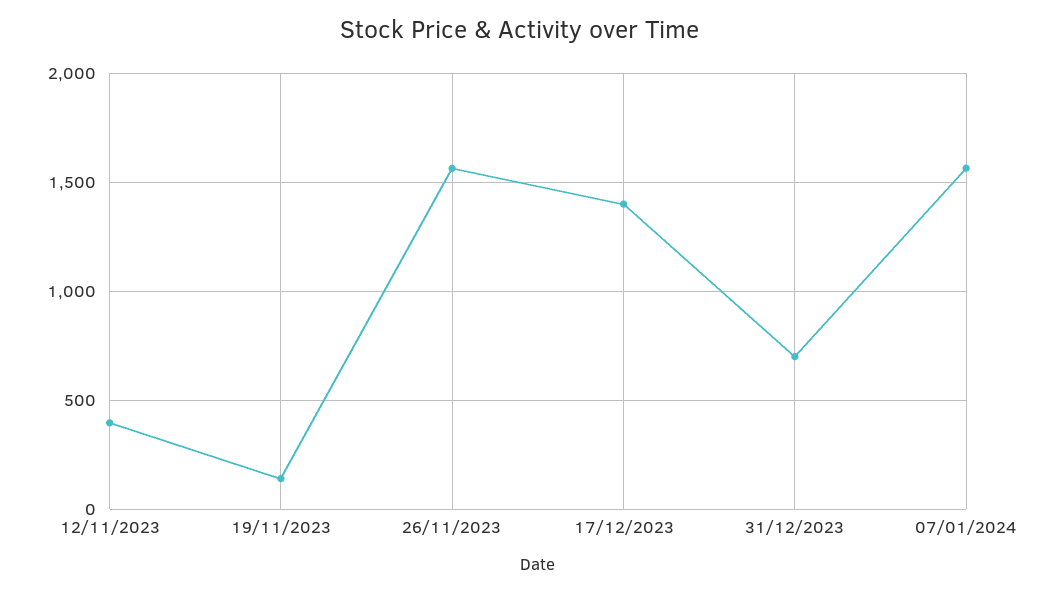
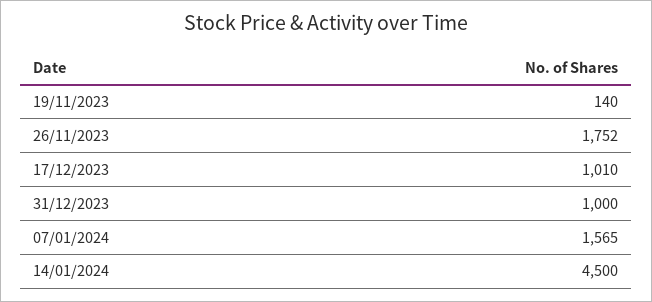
12/11/2023: 400 -> none
26/11/2023: 1550 -> 1752
17/12/2023: 1400 -> 1010
31/12/2023: 700 -> 1000
14/01/2024: none -> 4500

